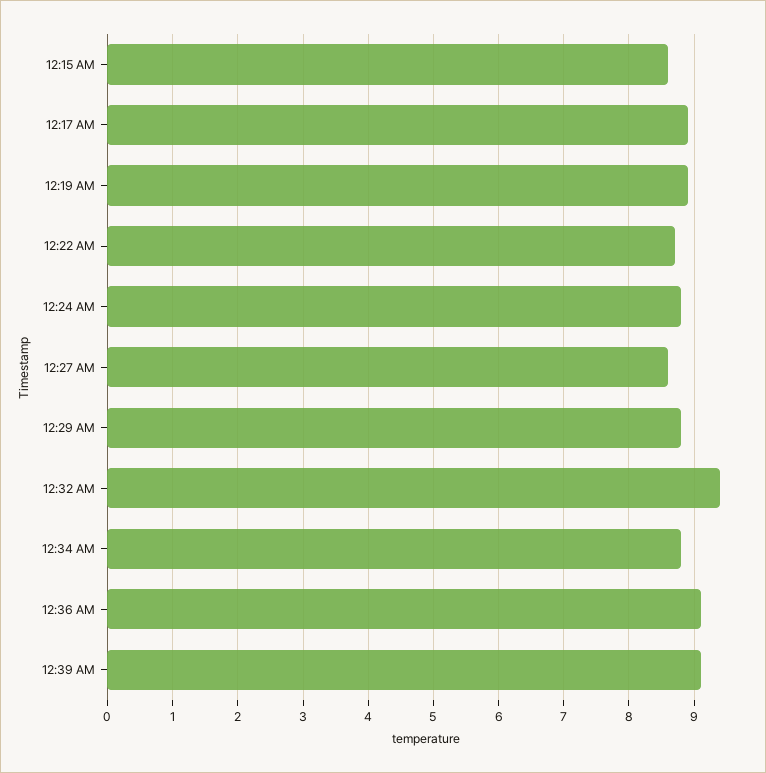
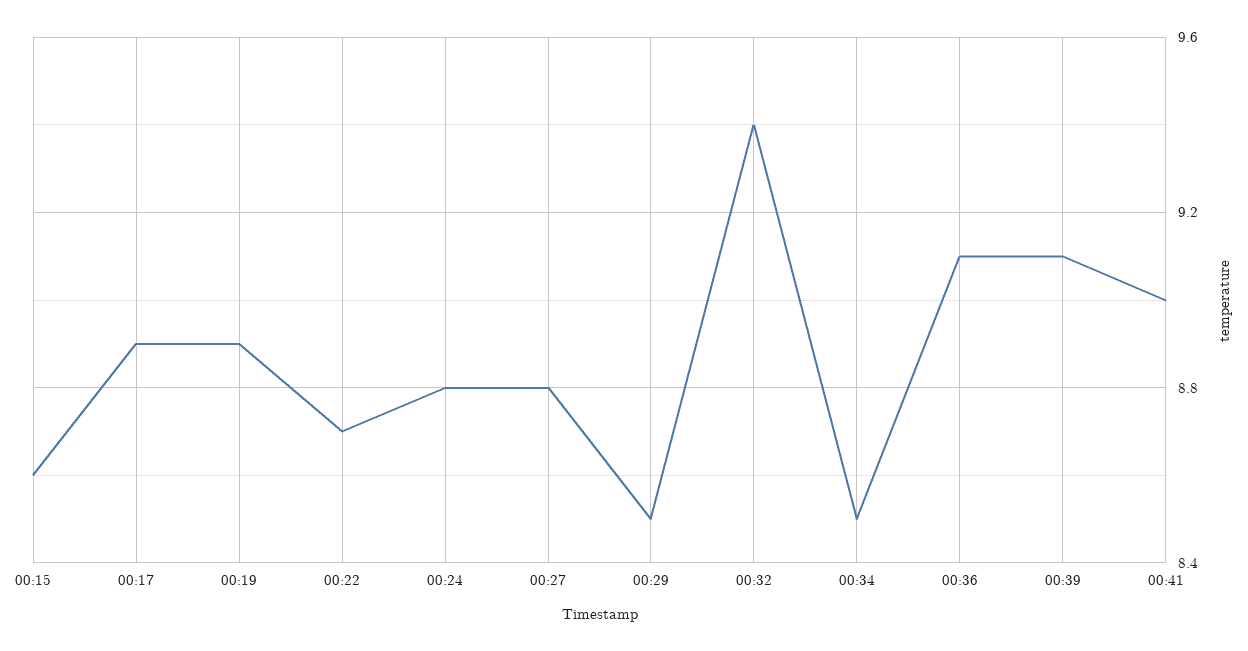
12:27 AM: 8.6 -> 8.8
12:29 AM: 8.8 -> 8.5
12:34 AM: 8.8 -> 8.5
00:41: none -> 9

